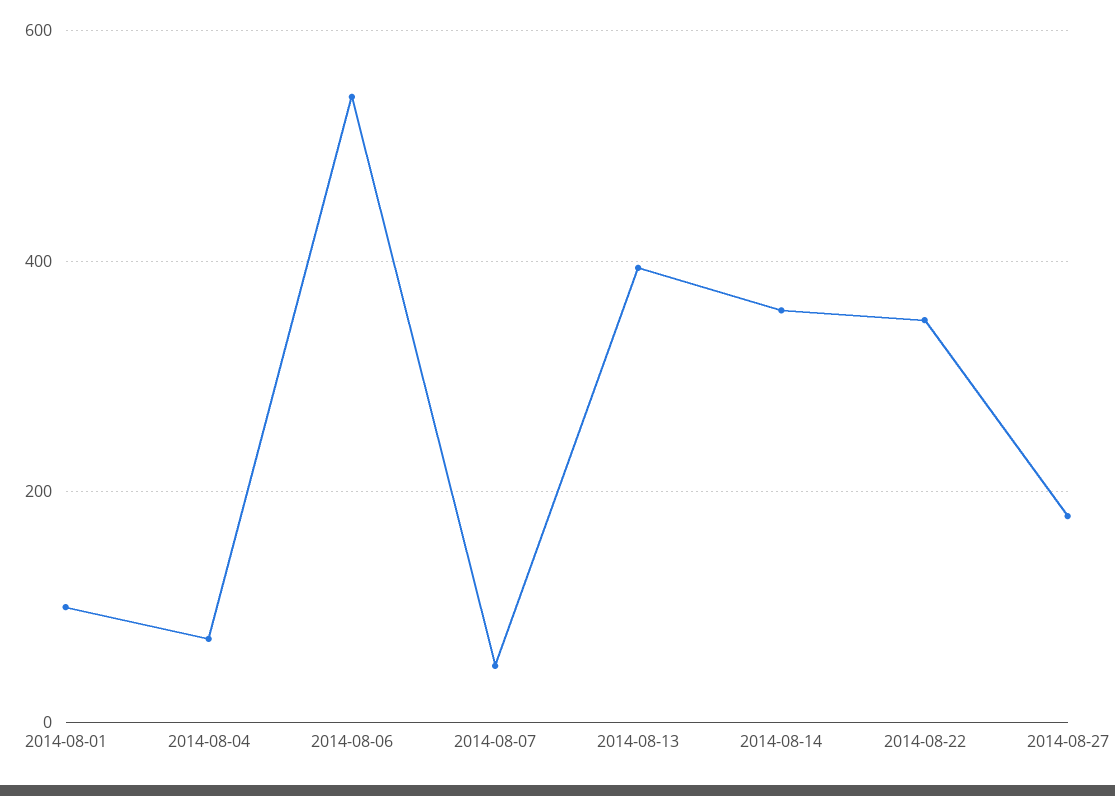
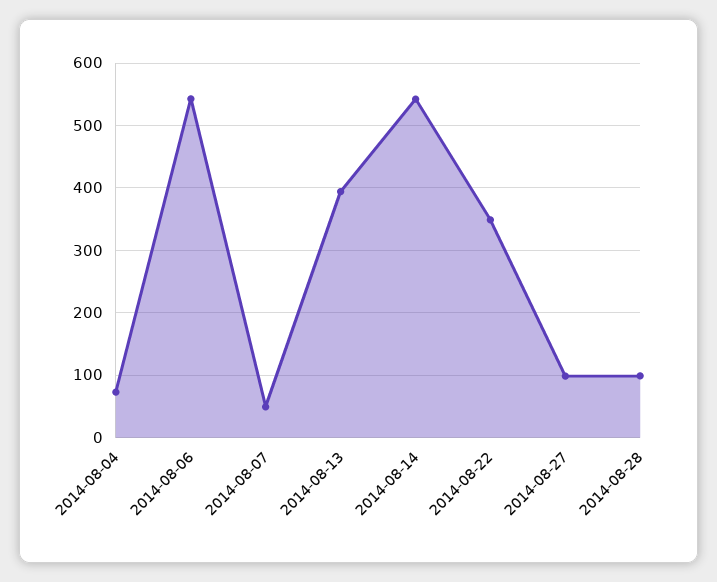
2014-08-01: 100 -> none
2014-08-14: 360 -> 540
2014-08-27: 180 -> 100
2014-08-28: none -> 100

